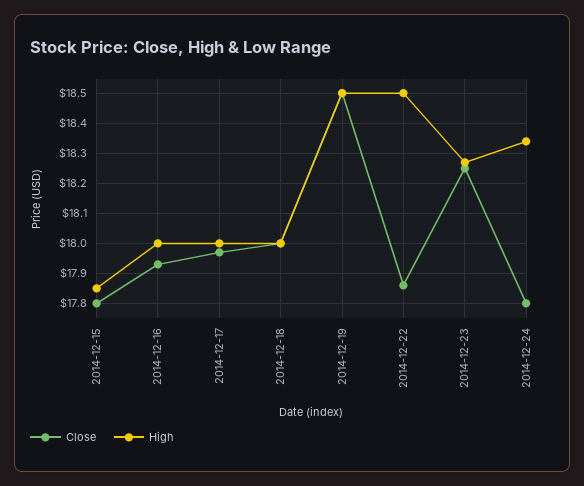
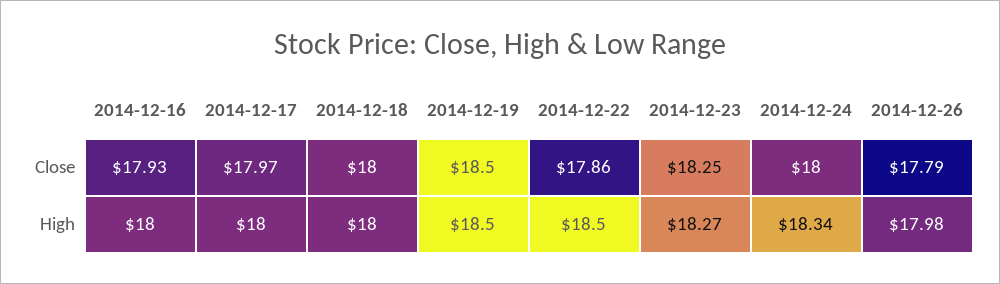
Close, 2014-12-15: 17.8 -> none
High, 2014-12-15: 17.85 -> none
Close, 2014-12-24: 17.8 -> 18
Close, 2014-12-26: none -> 17.79
High, 2014-12-26: none -> 17.98

